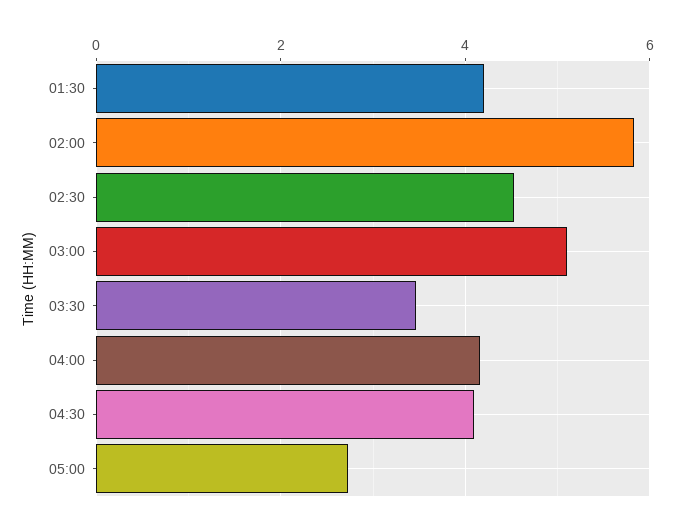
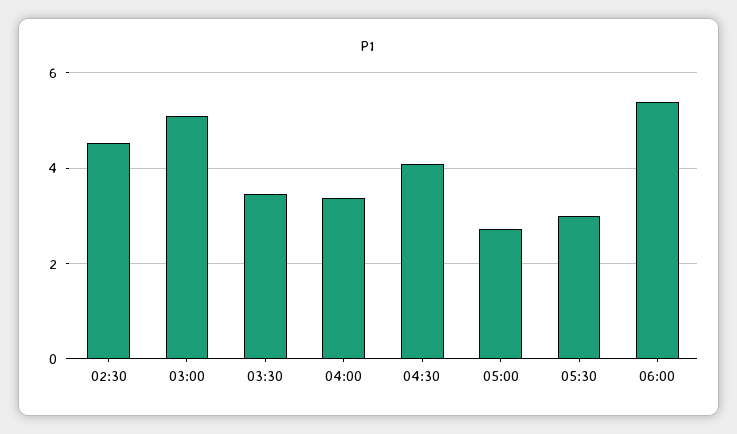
01:30: 4.2 -> none
02:00: 5.8 -> none
04:00: 4.2 -> 3.4
05:30: none -> 3
06:00: none -> 5.4

